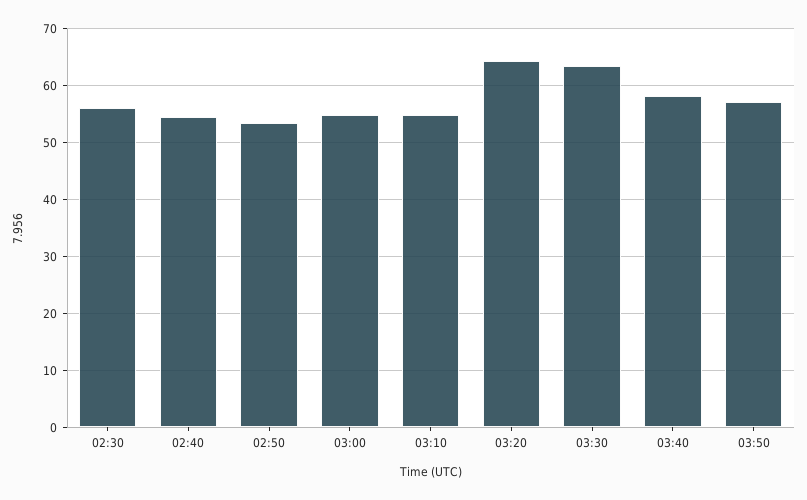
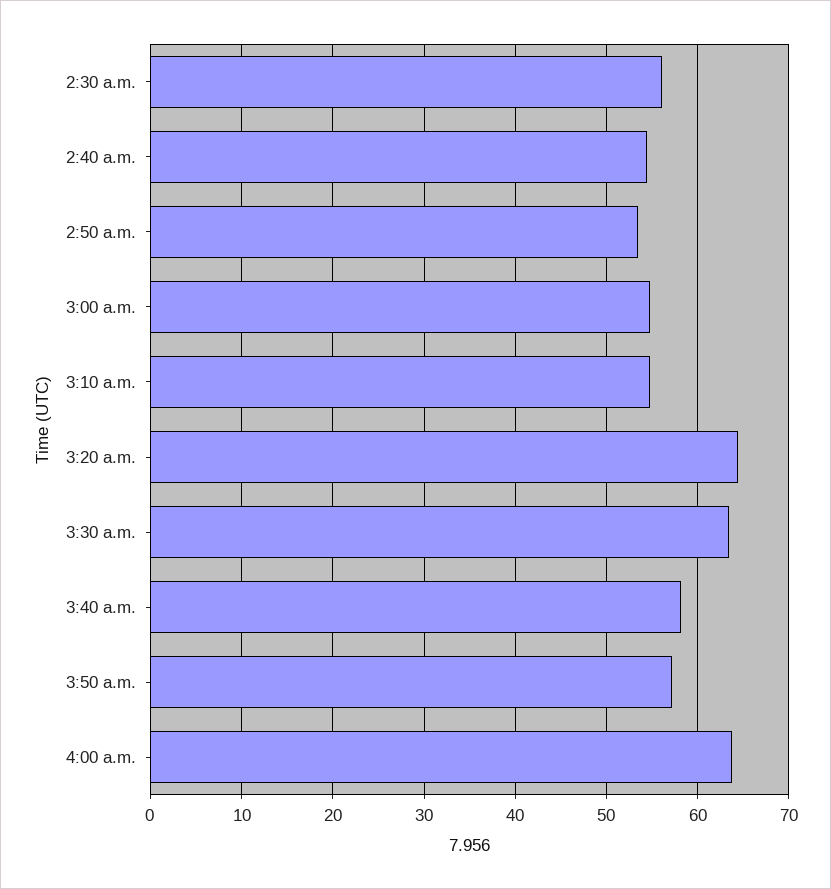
4:00 a.m.: none -> 64

